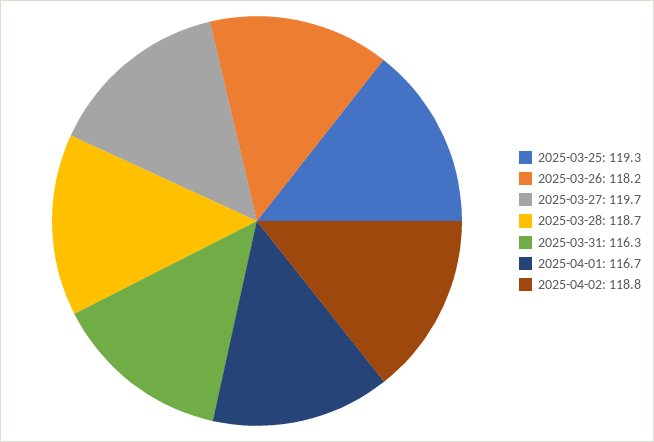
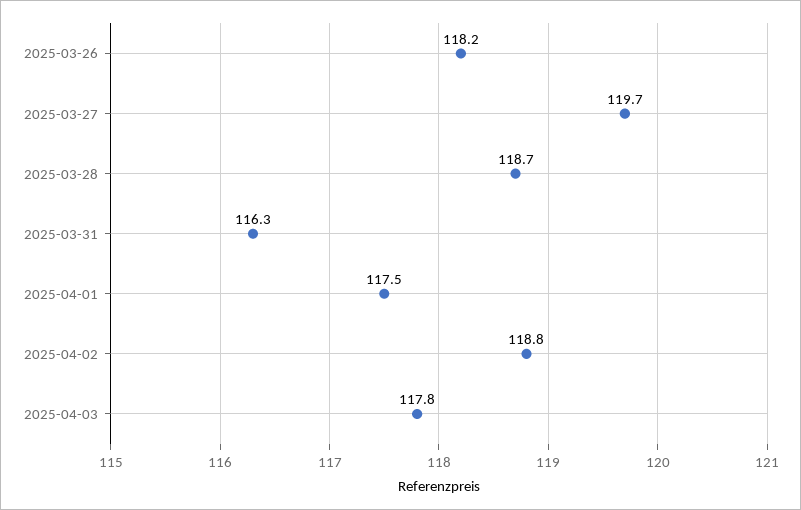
2025-03-25: 119.3 -> none
2025-04-01: 116.7 -> 117.5
2025-04-03: none -> 117.8

